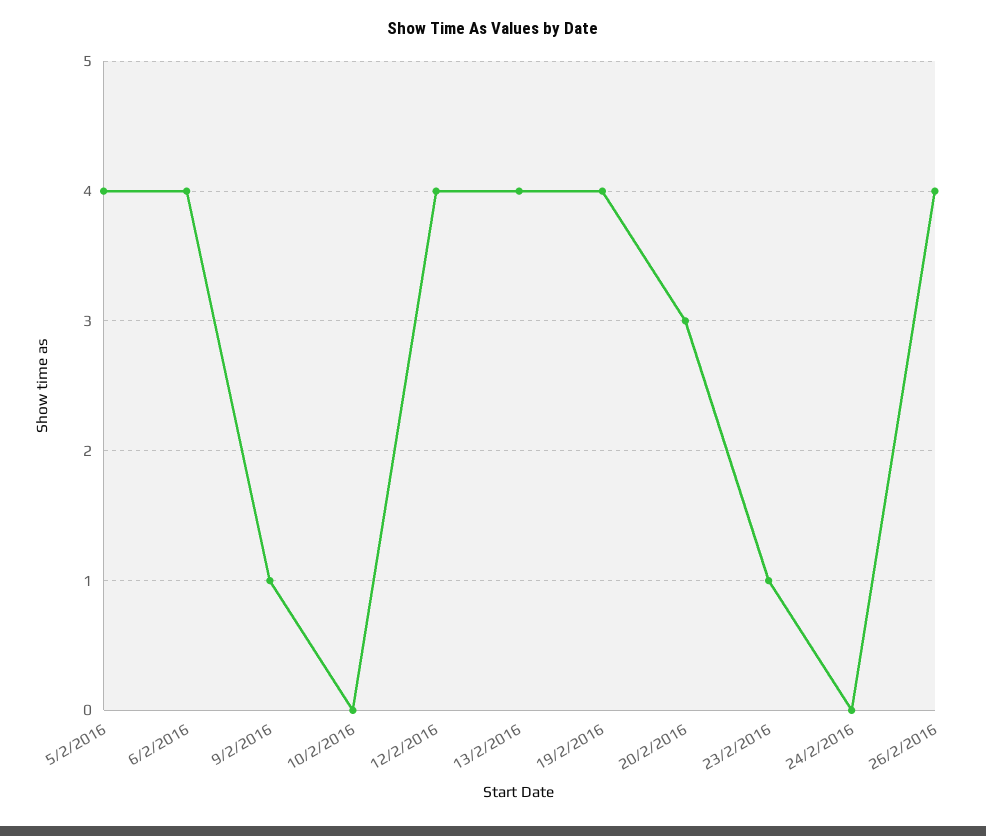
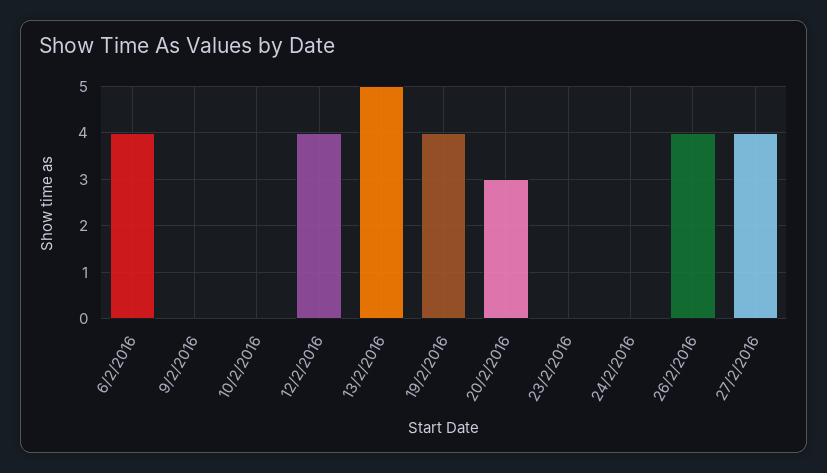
5/2/2016: 4 -> none
9/2/2016: 1 -> 0
13/2/2016: 4 -> 5
23/2/2016: 1 -> 0
27/2/2016: none -> 4

